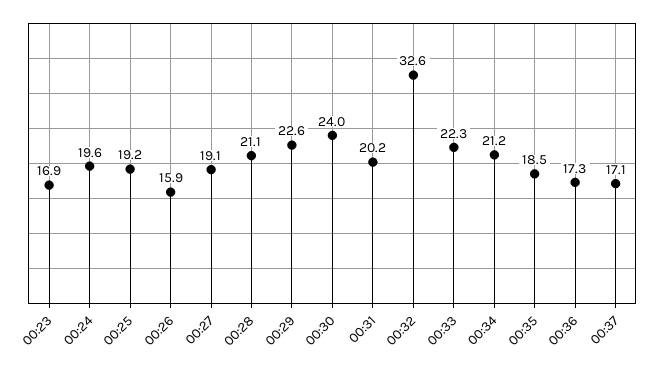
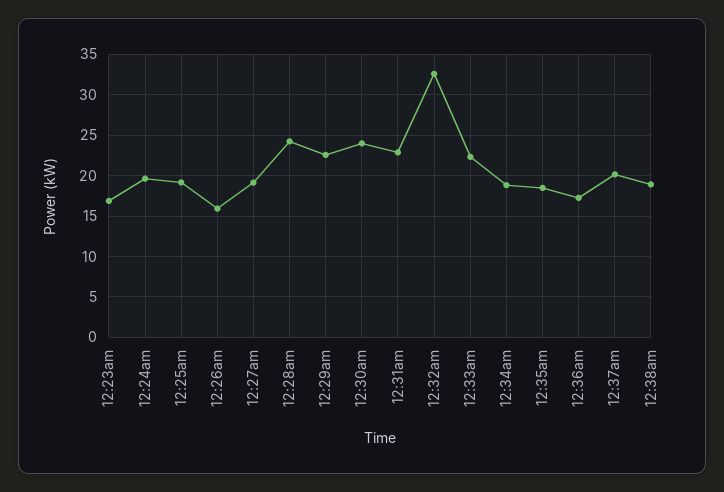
00:28: 21.1 -> 24
00:31: 20.2 -> 23
00:34: 21.2 -> 19
00:37: 17.1 -> 20
12:38am: none -> 19

